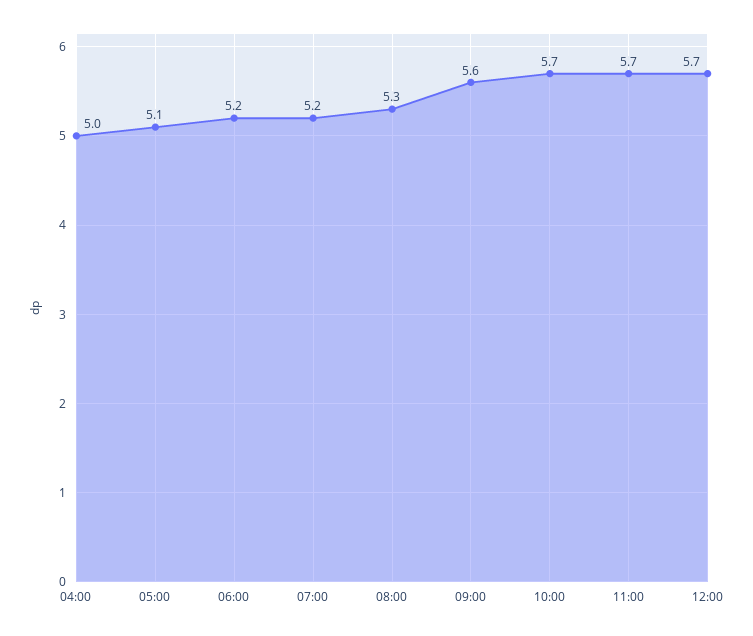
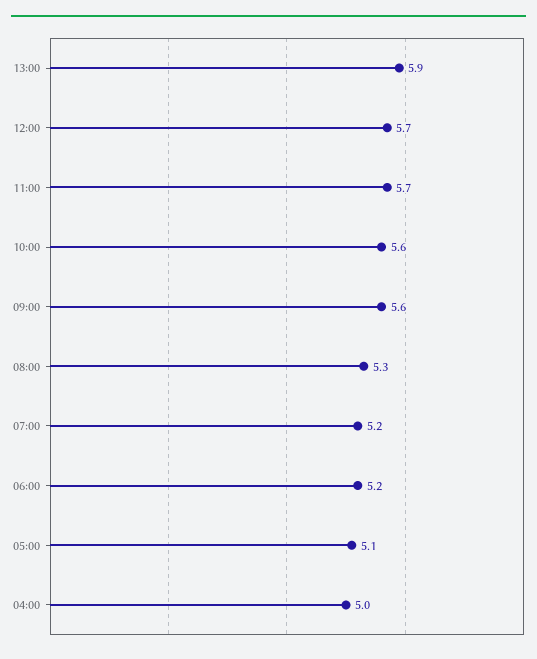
10:00: 5.7 -> 5.6
13:00: none -> 5.9

